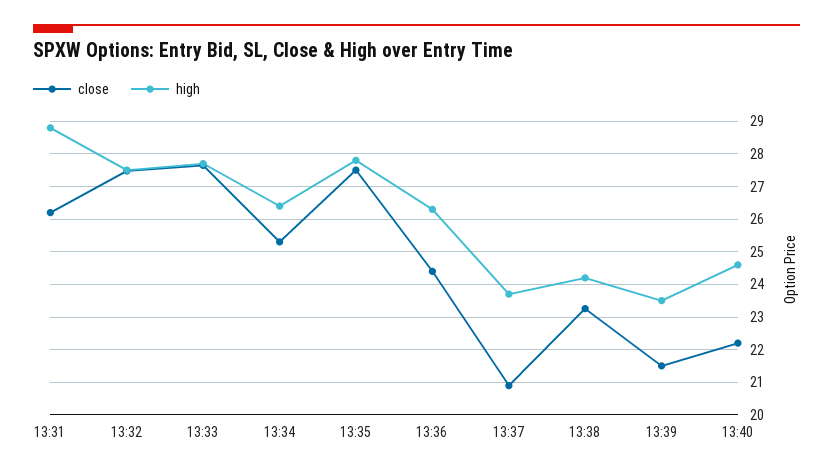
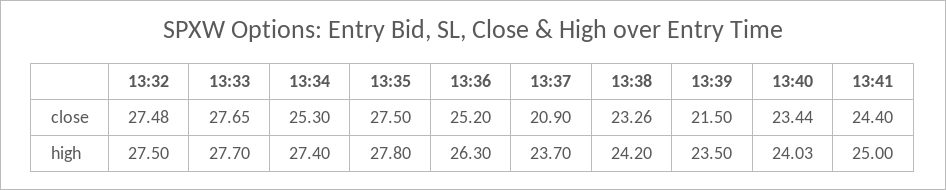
close, 13:31: 26.2 -> none
high, 13:31: 28.8 -> none
high, 13:34: 26.4 -> 27.4
close, 13:36: 24.4 -> 25.2
close, 13:40: 22.2 -> 23.44
high, 13:40: 24.6 -> 24.03
close, 13:41: none -> 24.4
high, 13:41: none -> 25

